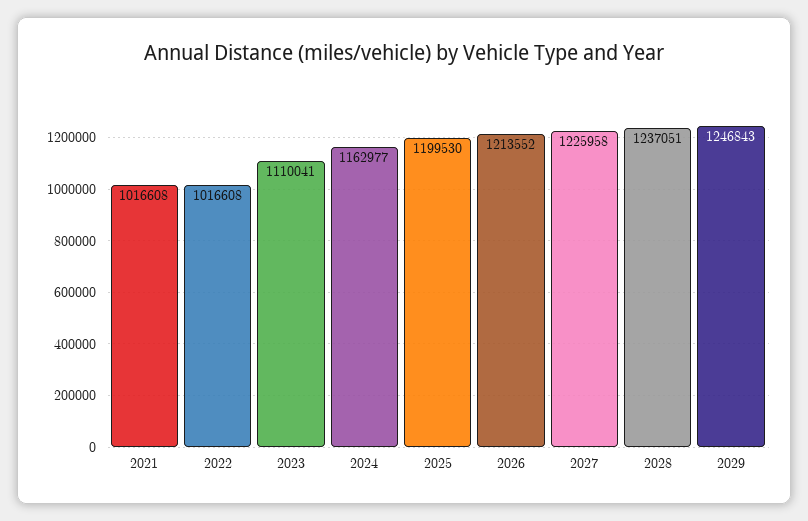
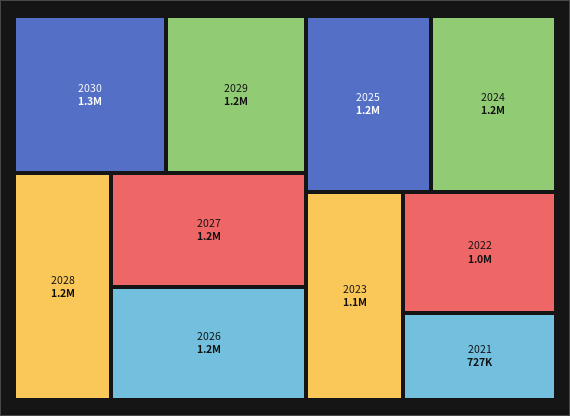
2021: 1016608 -> 727000
2030: none -> 1300000

